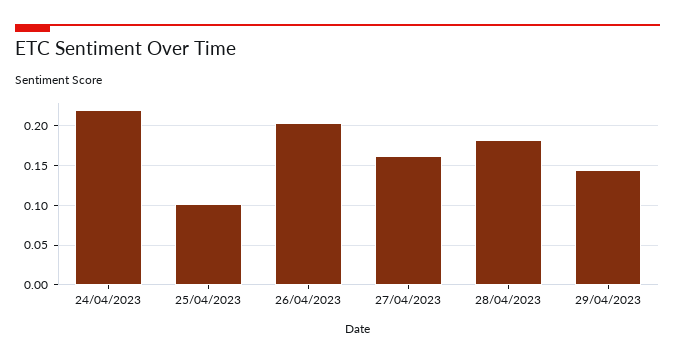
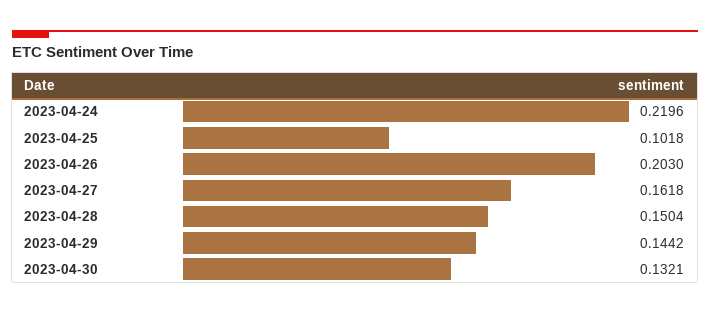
28/04/2023: 0.18 -> 0.1504
2023-04-30: none -> 0.1321

